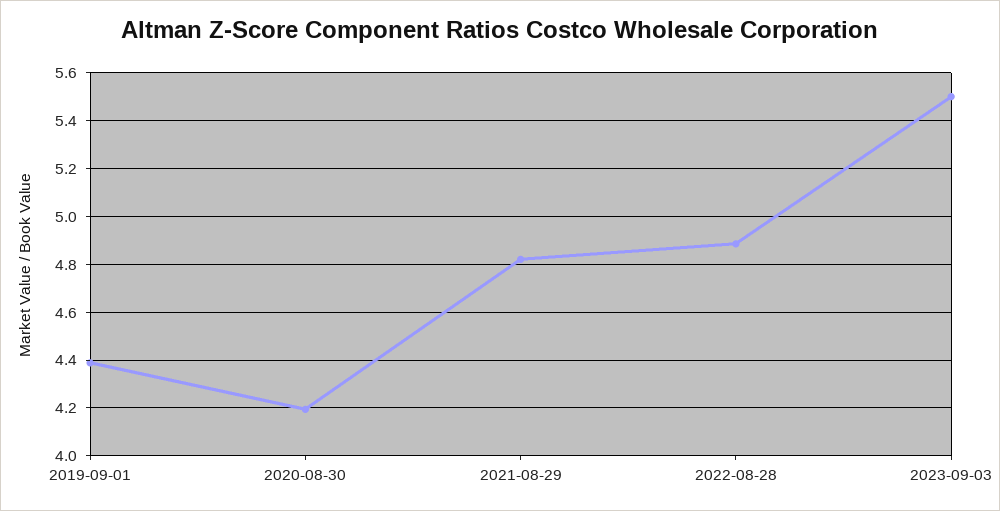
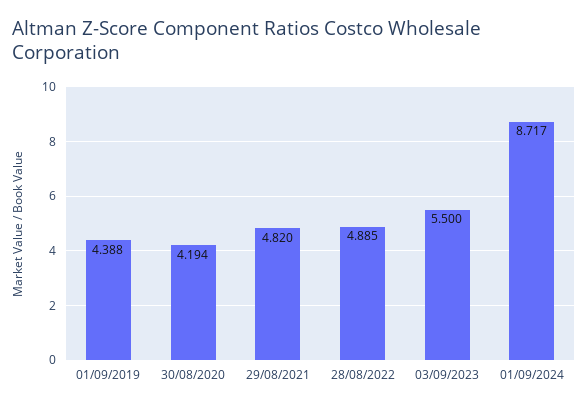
01/09/2024: none -> 8.717

